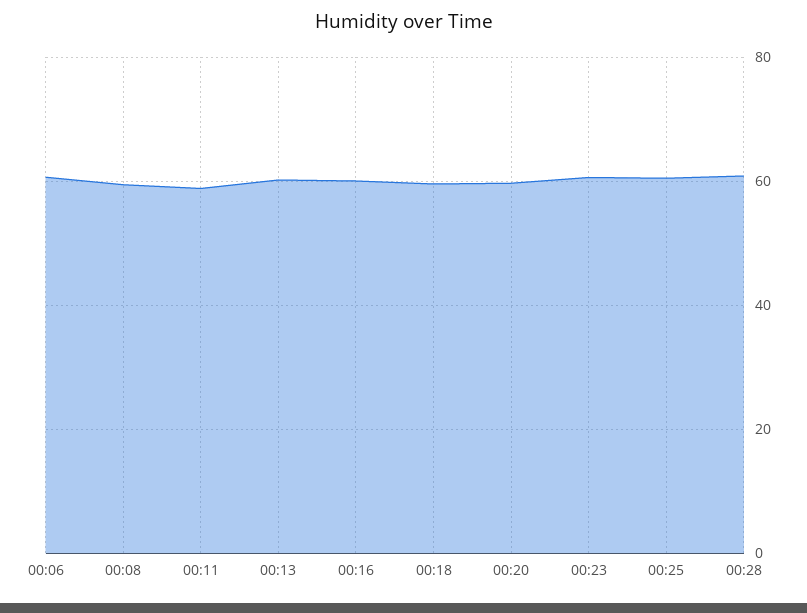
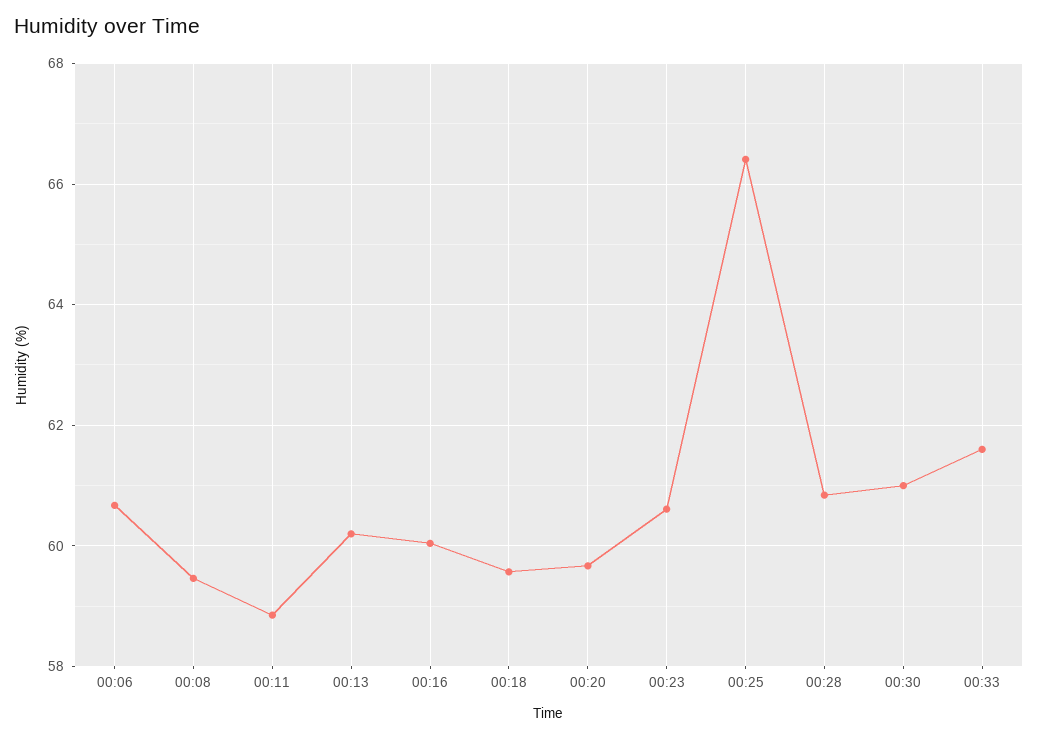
00:25: 60 -> 66.4
00:30: none -> 61
00:33: none -> 61.6

